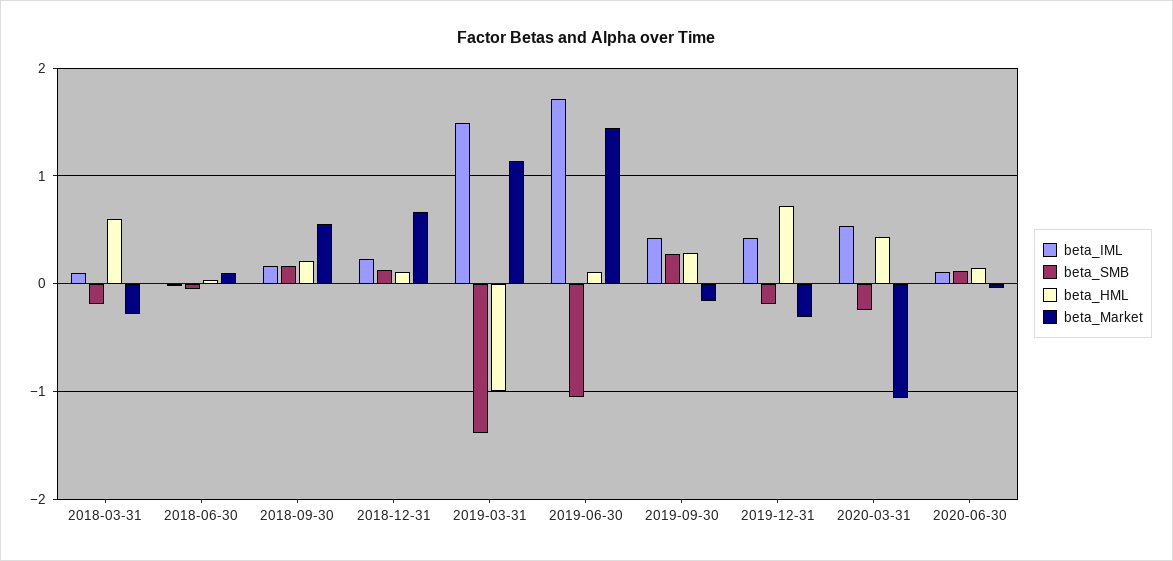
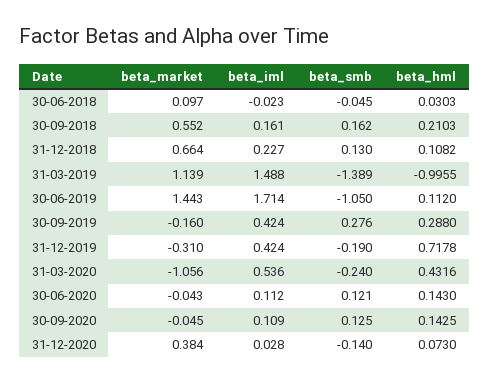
beta_IML, 2018-03-31: 0.1 -> none
beta_SMB, 2018-03-31: -0.2 -> none
beta_HML, 2018-03-31: 0.6 -> none
beta_Market, 2018-03-31: -0.3 -> none
beta_Market, 30-09-2020: none -> -0.045
beta_IML, 30-09-2020: none -> 0.109
beta_SMB, 30-09-2020: none -> 0.125
beta_HML, 30-09-2020: none -> 0.1425
beta_Market, 31-12-2020: none -> 0.384
beta_IML, 31-12-2020: none -> 0.028
beta_SMB, 31-12-2020: none -> -0.14
beta_HML, 31-12-2020: none -> 0.073

